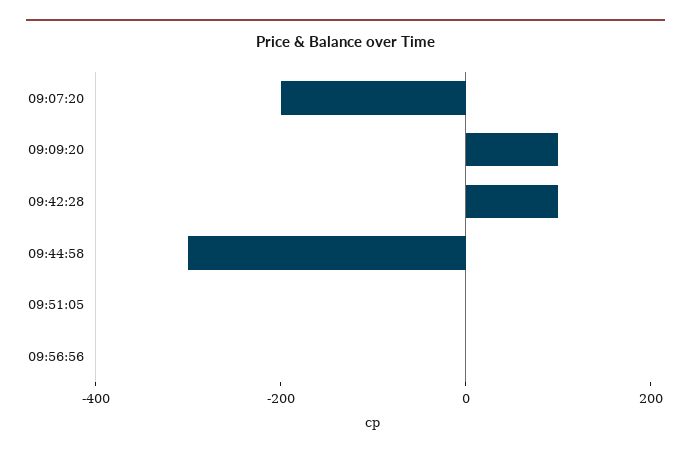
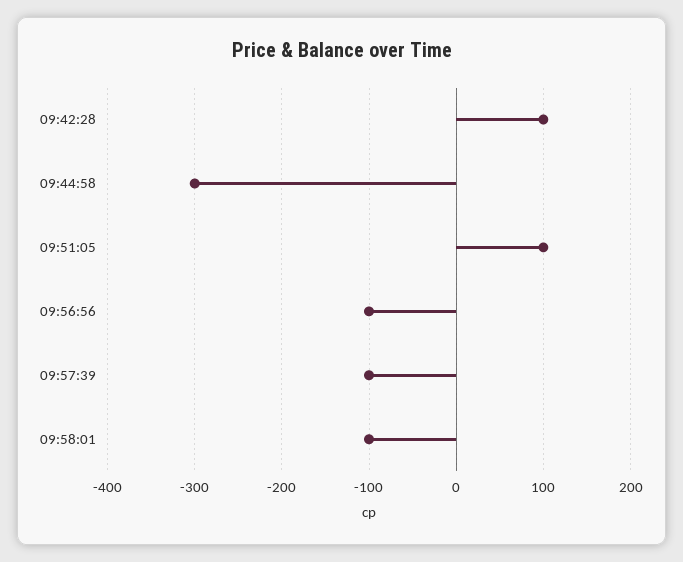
09:07:20: -200 -> none
09:09:20: 100 -> none
09:51:05: 0 -> 100
09:56:56: 0 -> -100
09:57:39: none -> -100
09:58:01: none -> -100

